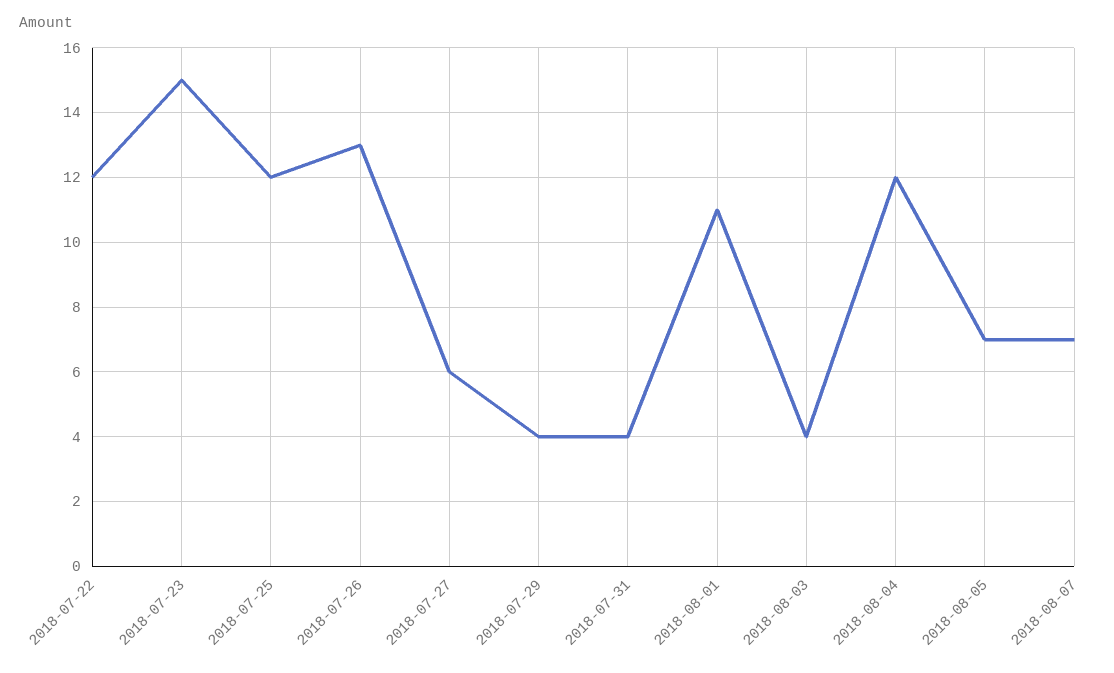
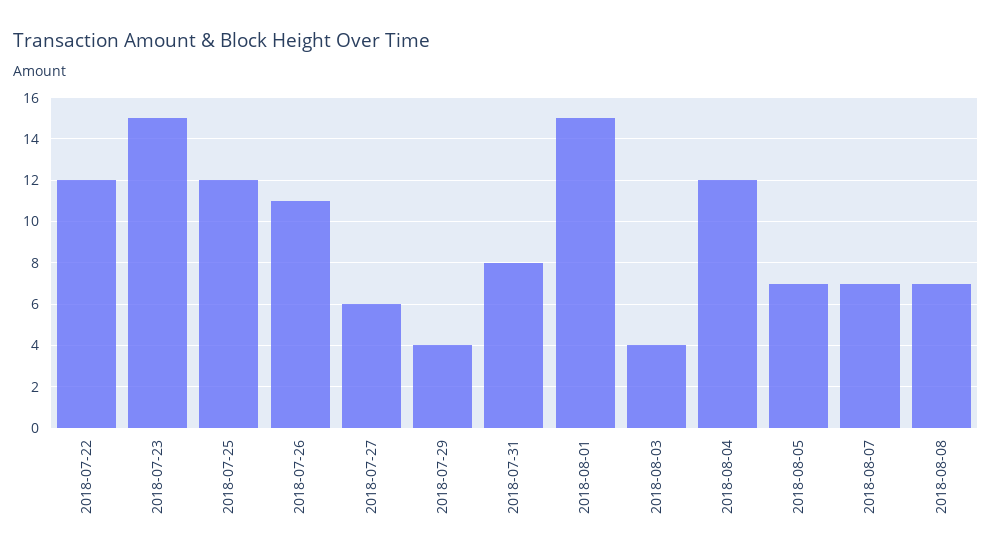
2018-07-26: 13 -> 11
2018-07-31: 4 -> 8
2018-08-01: 11 -> 15
2018-08-08: none -> 7

